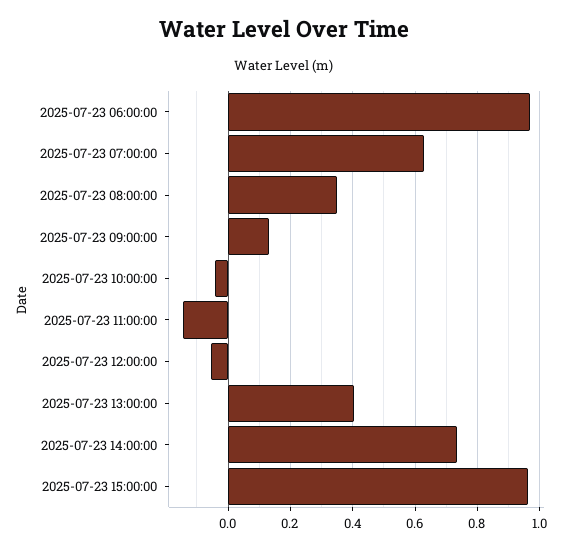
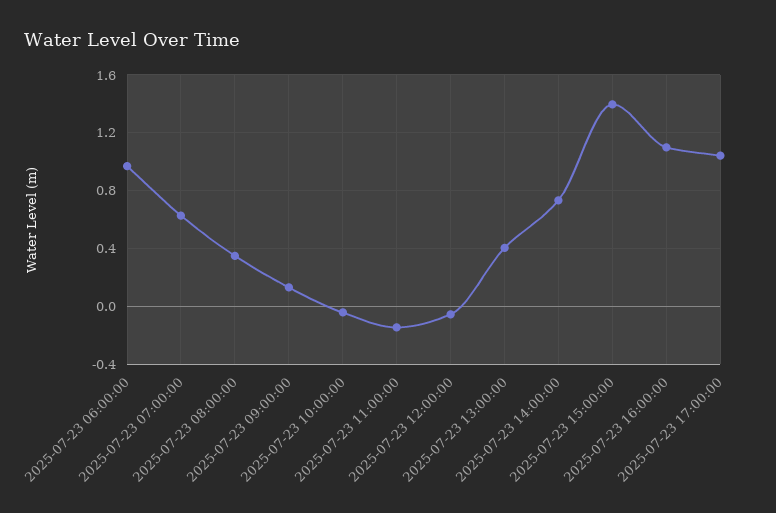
2025-07-23 15:00:00: 0.96 -> 1.4
2025-07-23 16:00:00: none -> 1.1
2025-07-23 17:00:00: none -> 1.05

